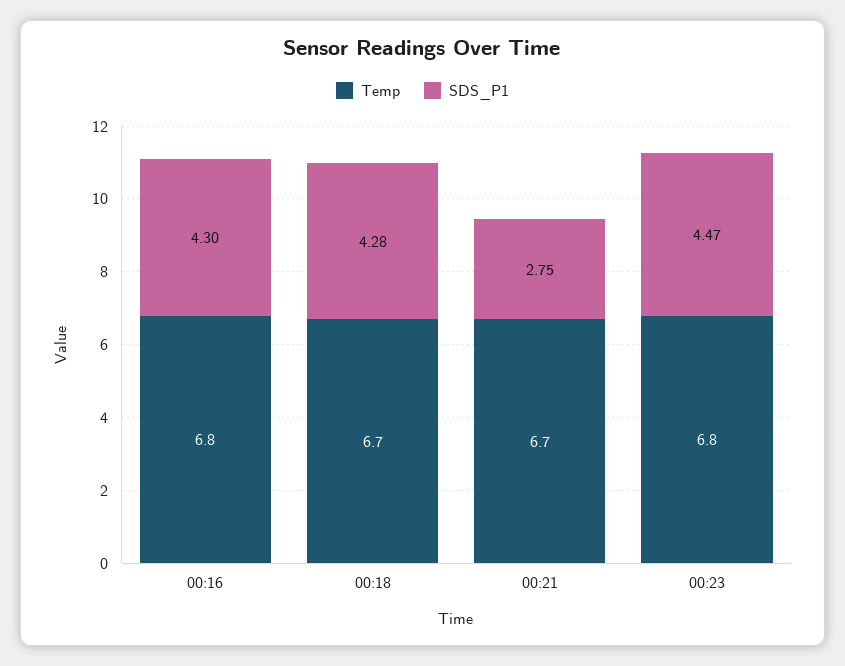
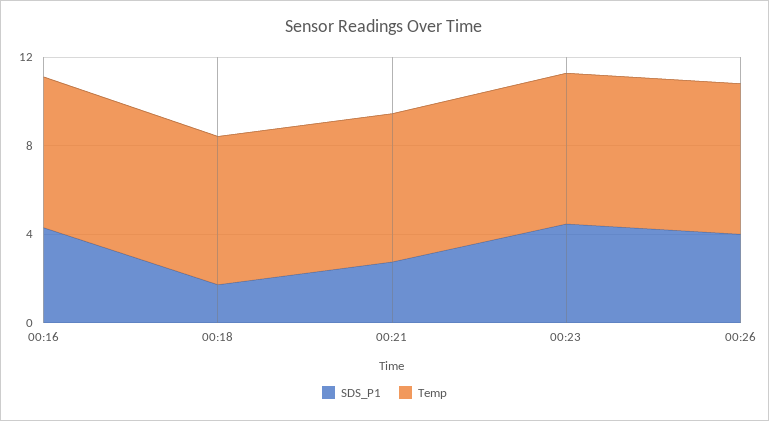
SDS_P1, 00:18: 4.28 -> 2
SDS_P1, 00:26: none -> 4
Temp, 00:26: none -> 7

